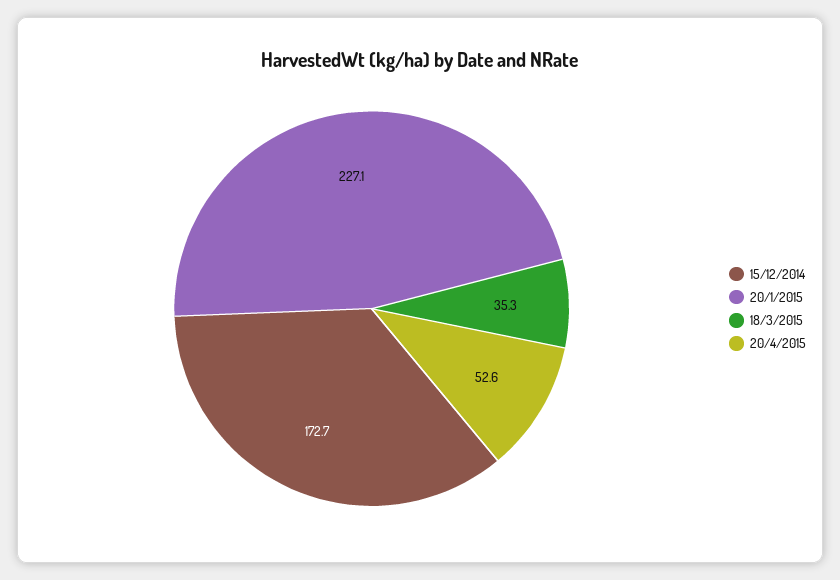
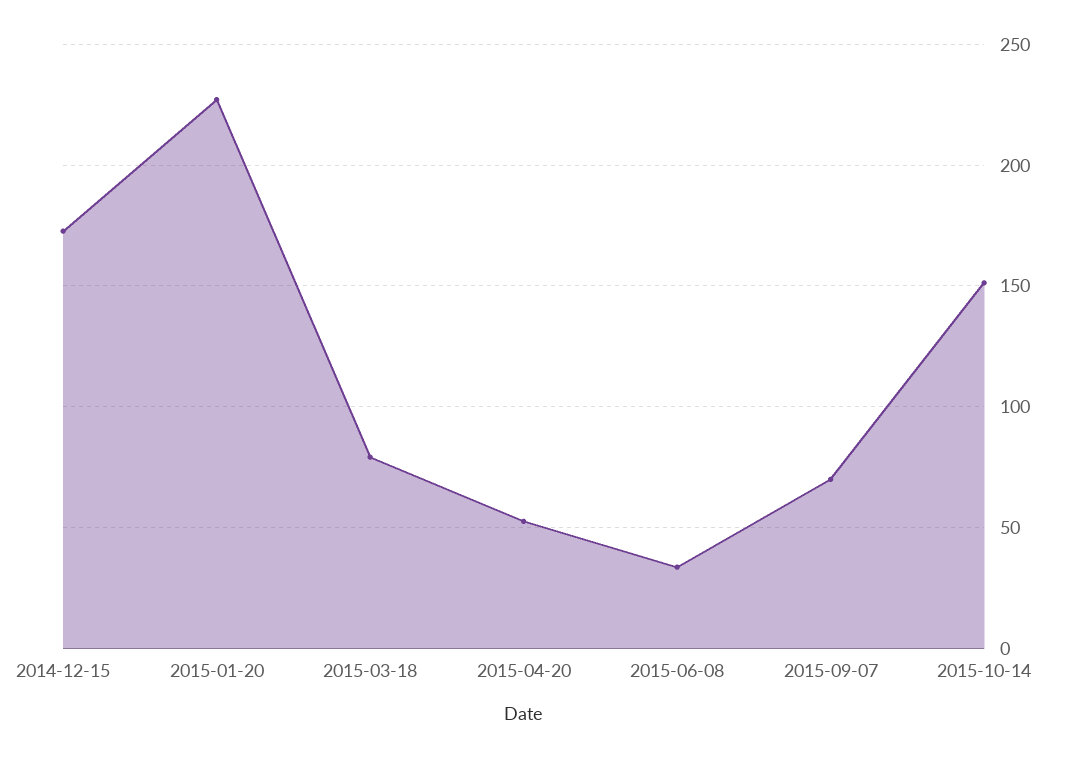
18/3/2015: 35.3 -> 80
2015-06-08: none -> 35
2015-09-07: none -> 70
2015-10-14: none -> 150

